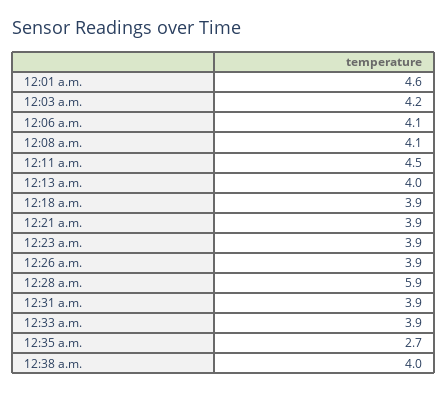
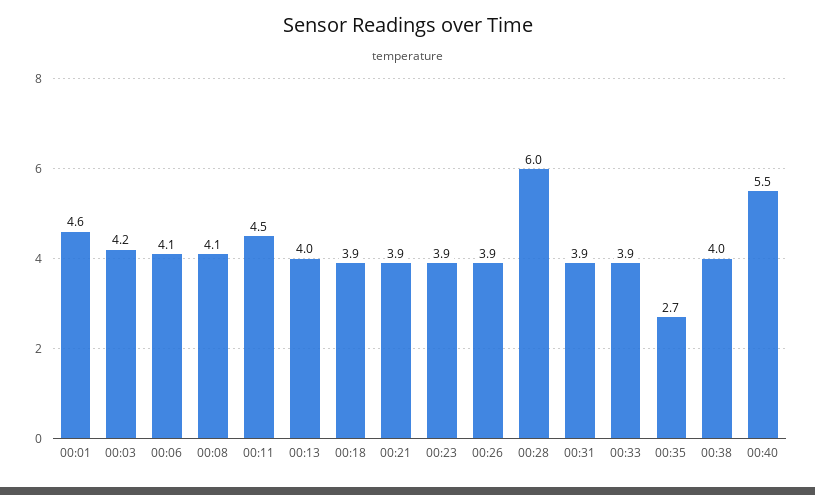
12:28 a.m.: 5.9 -> 6
00:40: none -> 5.5

